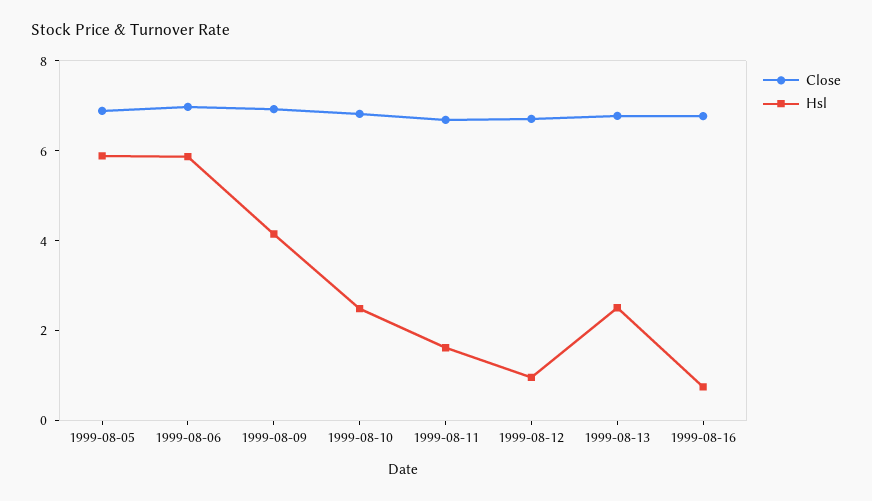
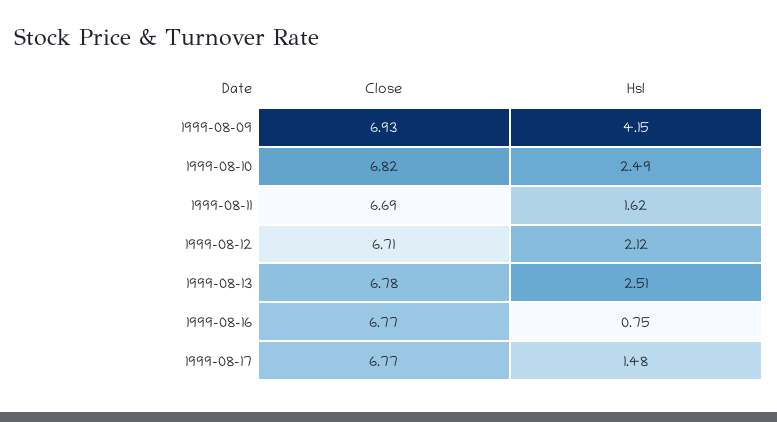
Close, 1999-08-05: 7 -> none
Hsl, 1999-08-05: 6 -> none
Close, 1999-08-06: 7 -> none
Hsl, 1999-08-06: 6 -> none
Hsl, 1999-08-12: 1 -> 2.12
Close, 1999-08-17: none -> 6.77
Hsl, 1999-08-17: none -> 1.48

